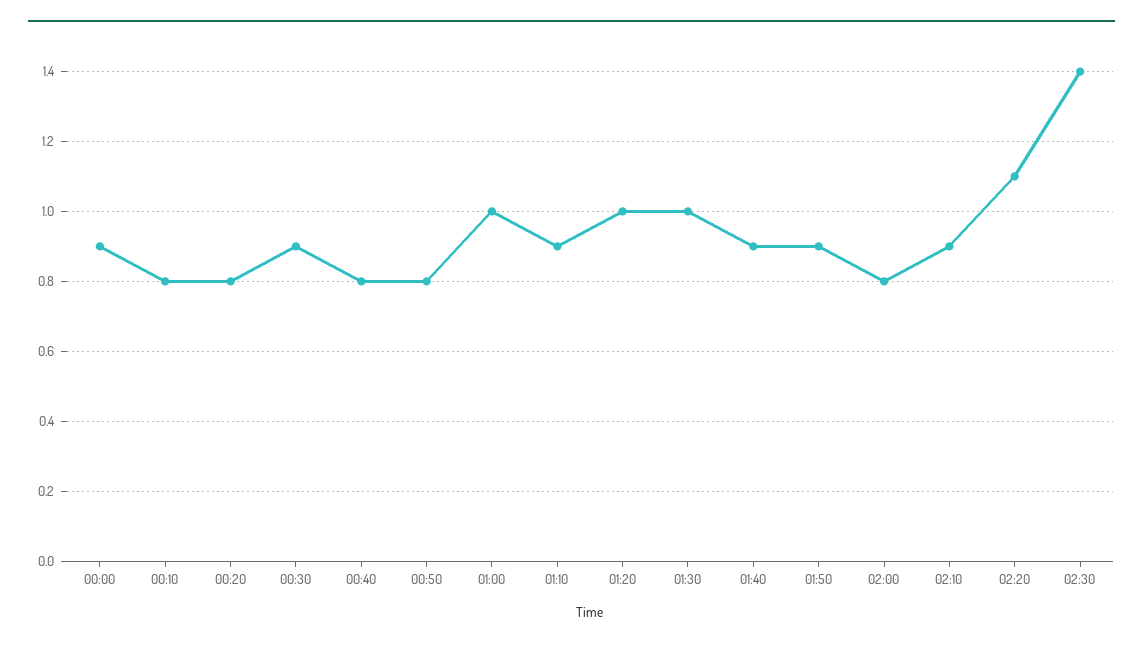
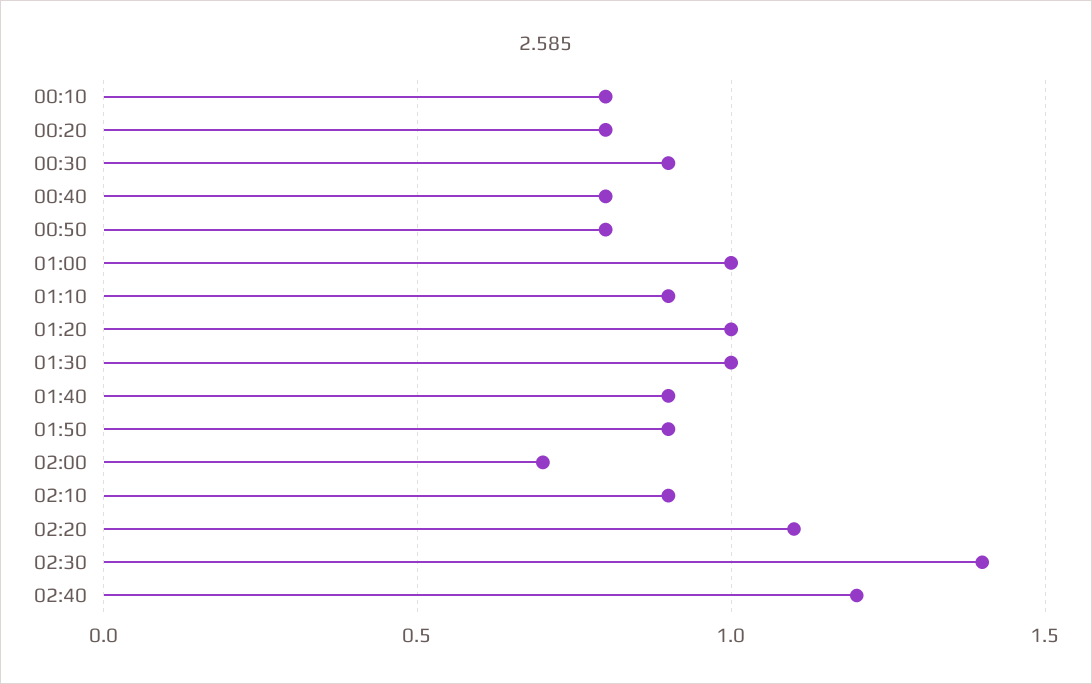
00:00: 0.9 -> none
02:00: 0.8 -> 0.7
02:40: none -> 1.2

